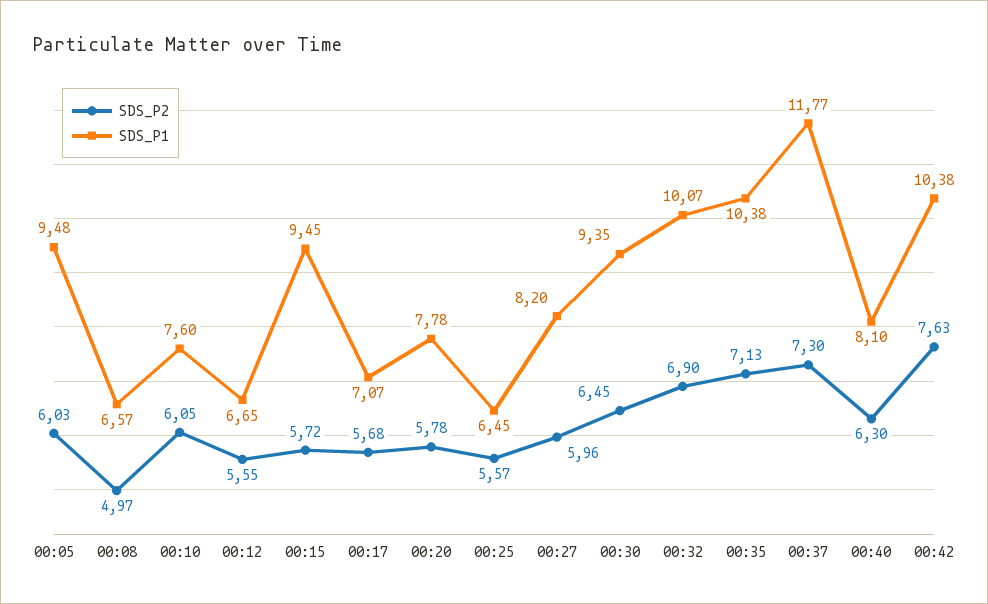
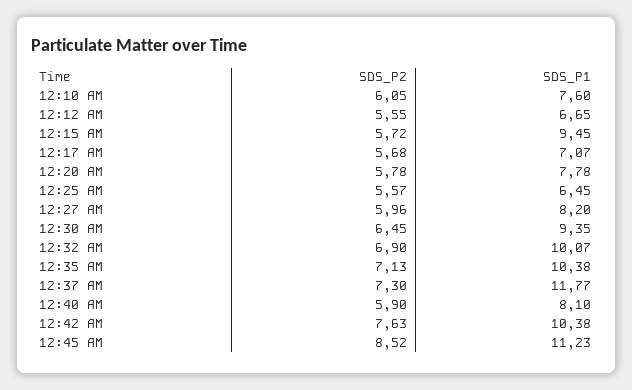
SDS_P2, 00:05: 6.03 -> none
SDS_P1, 00:05: 9.48 -> none
SDS_P2, 00:08: 4.97 -> none
SDS_P1, 00:08: 6.57 -> none
SDS_P2, 00:40: 6.3 -> 5.9
SDS_P2, 12:45 AM: none -> 8.52
SDS_P1, 12:45 AM: none -> 11.23

